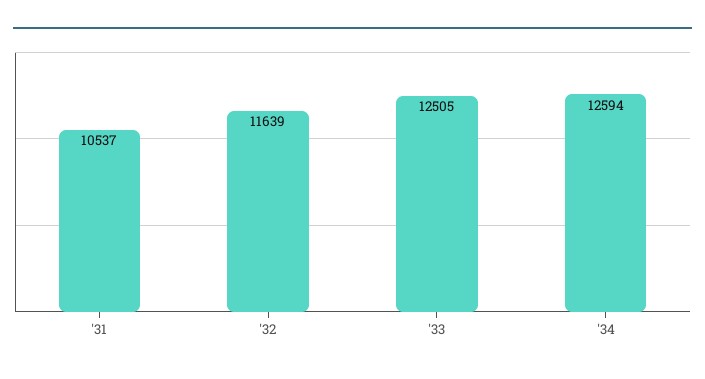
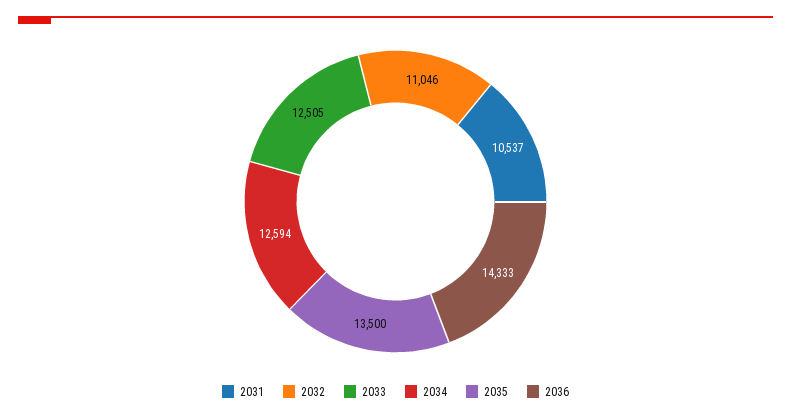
'32: 11639 -> 11046
2035: none -> 13500
2036: none -> 14333

